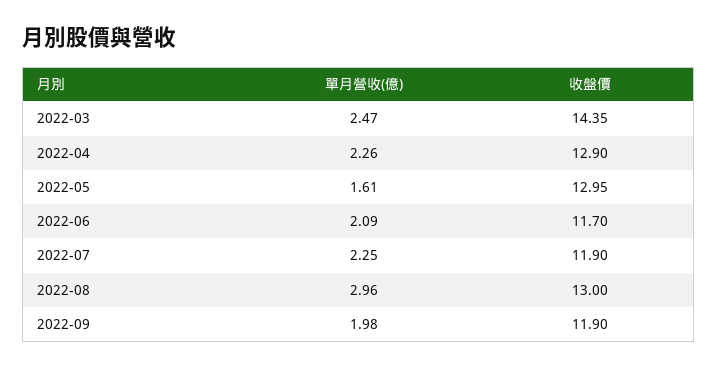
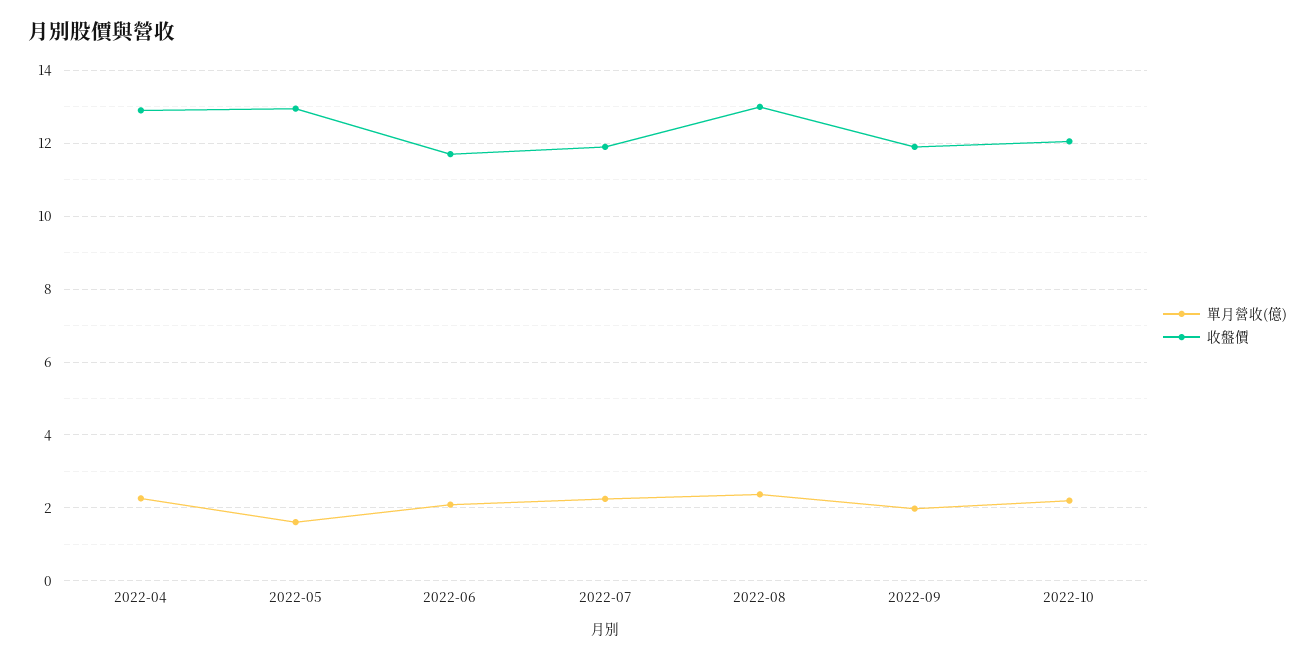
單月營收(億), 2022-03: 2.47 -> none
收盤價, 2022-03: 14.35 -> none
單月營收(億), 2022-08: 2.96 -> 2.4
單月營收(億), 2022-10: none -> 2.2
收盤價, 2022-10: none -> 12

